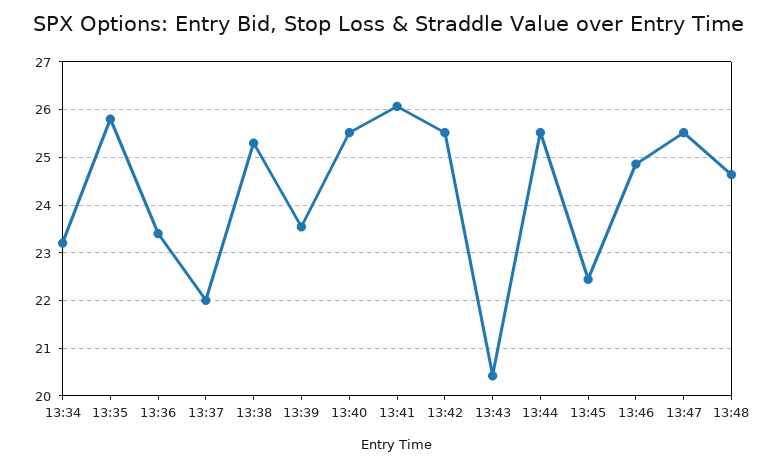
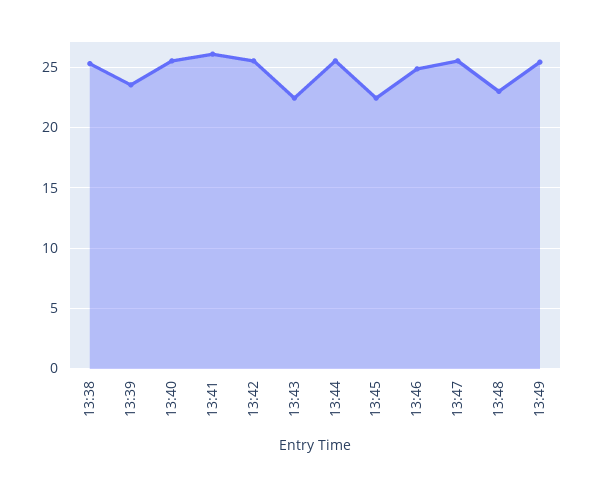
13:34: 23.2 -> none
13:35: 25.8 -> none
13:36: 23.4 -> none
13:37: 22 -> none
13:43: 20.4 -> 22.5
13:48: 24.6 -> 23
13:49: none -> 25.5

